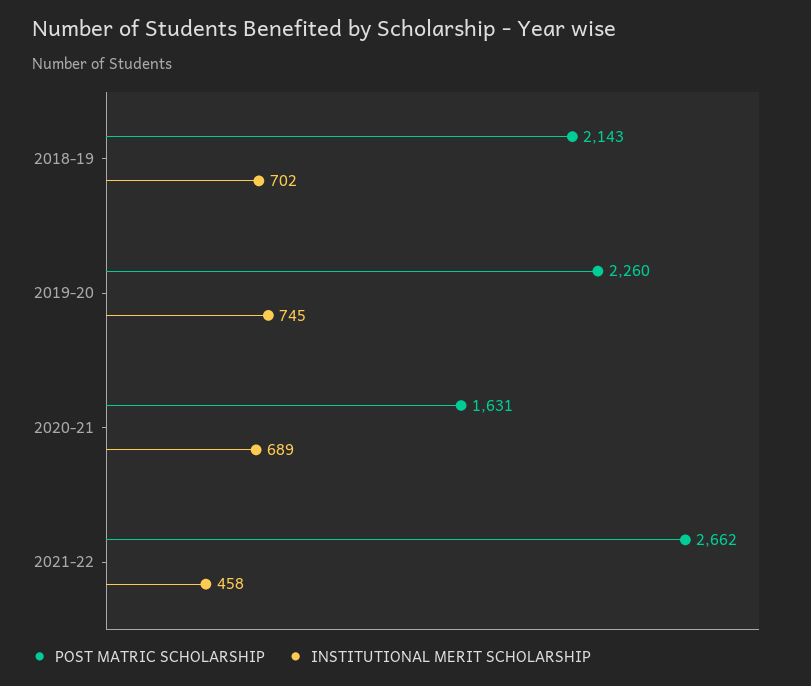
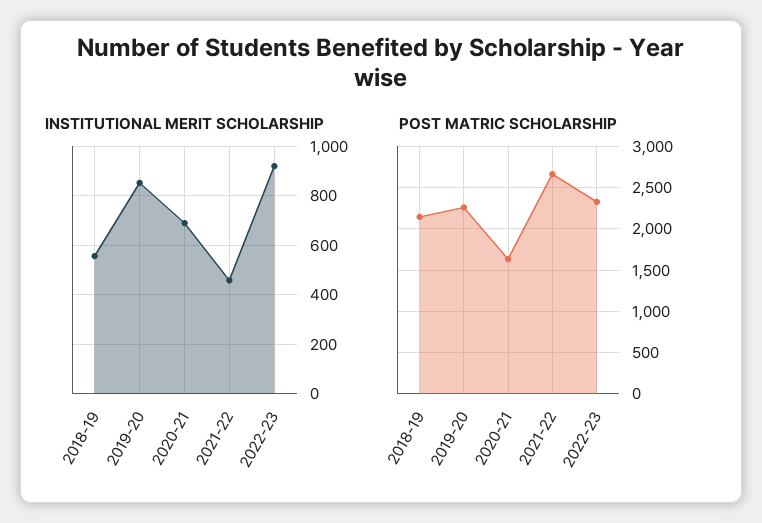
INSTITUTIONAL MERIT SCHOLARSHIP, 2018-19: 702 -> 550
INSTITUTIONAL MERIT SCHOLARSHIP, 2019-20: 745 -> 850
INSTITUTIONAL MERIT SCHOLARSHIP, 2022-23: none -> 925
POST MATRIC SCHOLARSHIP, 2022-23: none -> 2300

